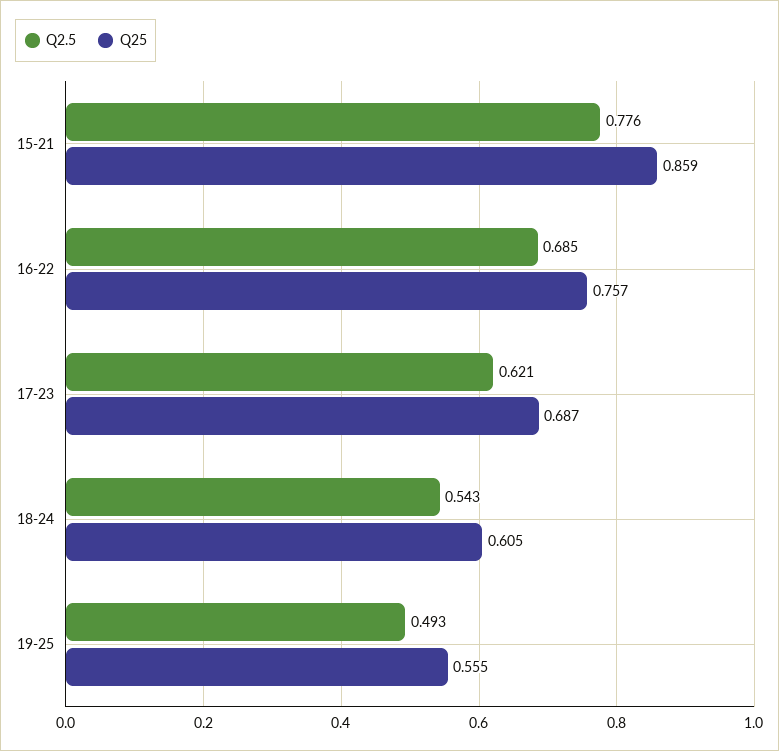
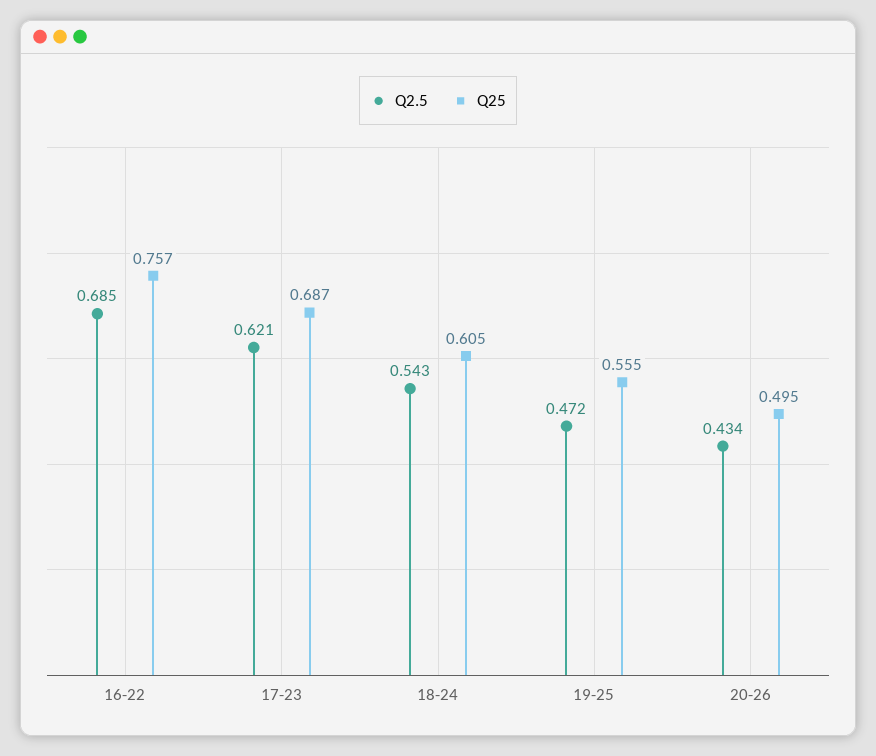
Q2.5, 15-21: 0.776 -> none
Q25, 15-21: 0.859 -> none
Q2.5, 19-25: 0.493 -> 0.472
Q2.5, 20-26: none -> 0.434
Q25, 20-26: none -> 0.495

